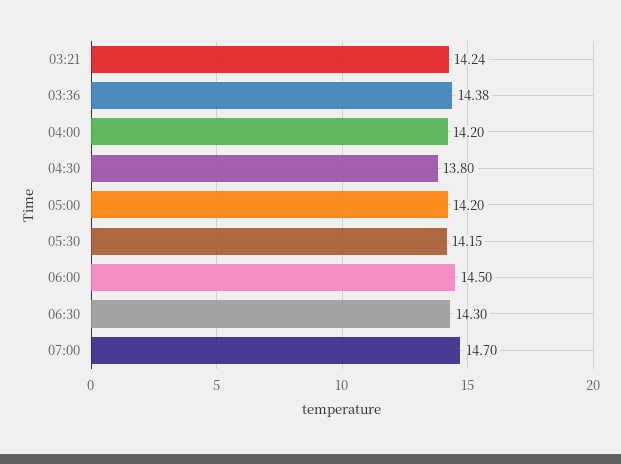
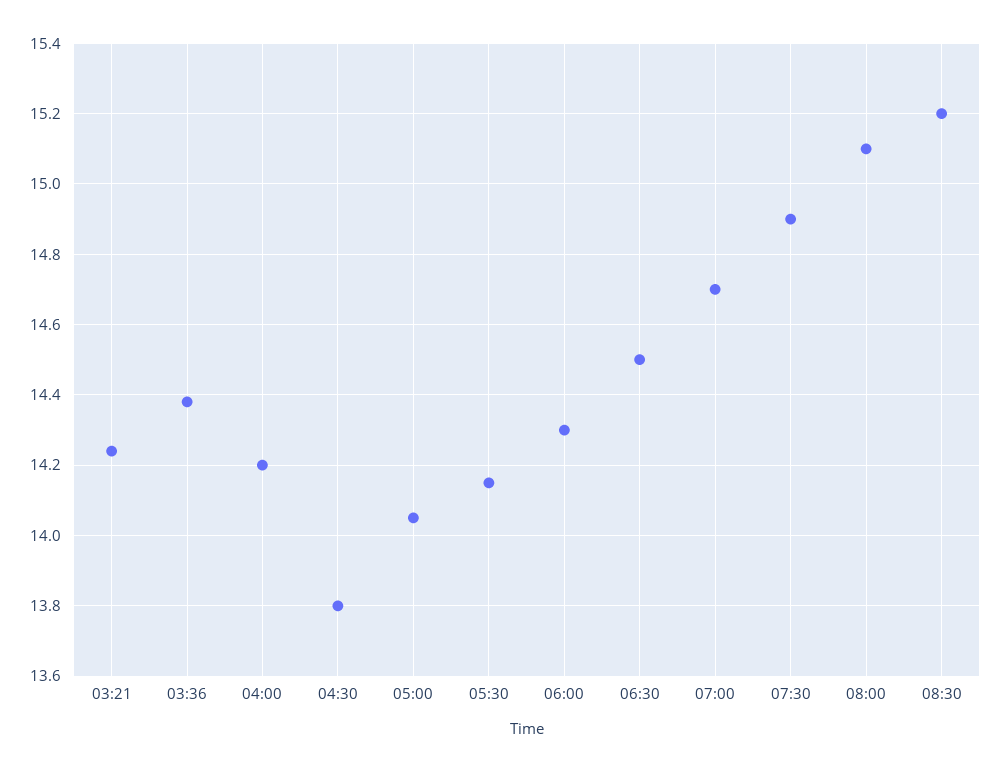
05:00: 14.2 -> 14.05
06:00: 14.5 -> 14.3
06:30: 14.3 -> 14.5
07:30: none -> 14.9
08:00: none -> 15.1
08:30: none -> 15.2

